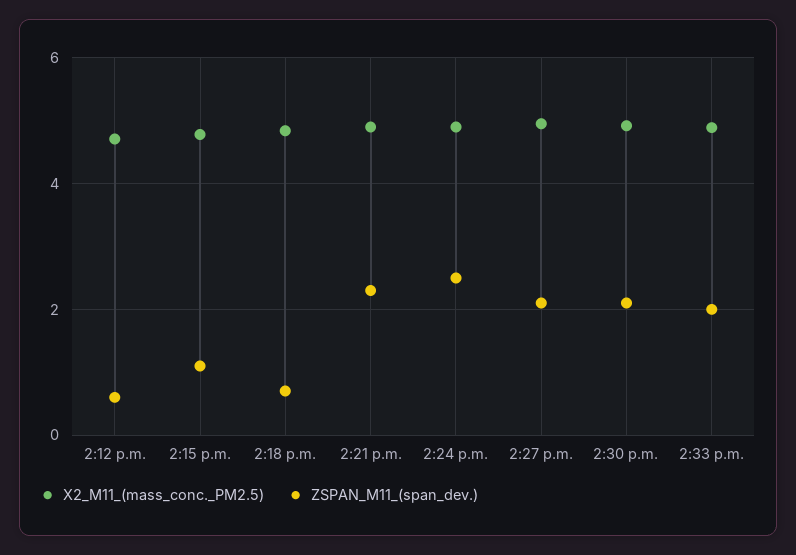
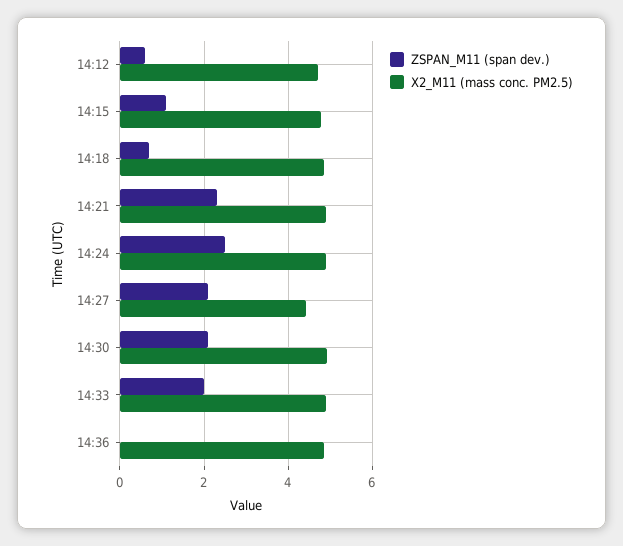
X2_M11_(mass_conc._PM2.5), 2:27 p.m.: 5 -> 4.4
ZSPAN_M11_(span_dev.), 14:36: none -> 0
X2_M11_(mass_conc._PM2.5), 14:36: none -> 4.8

